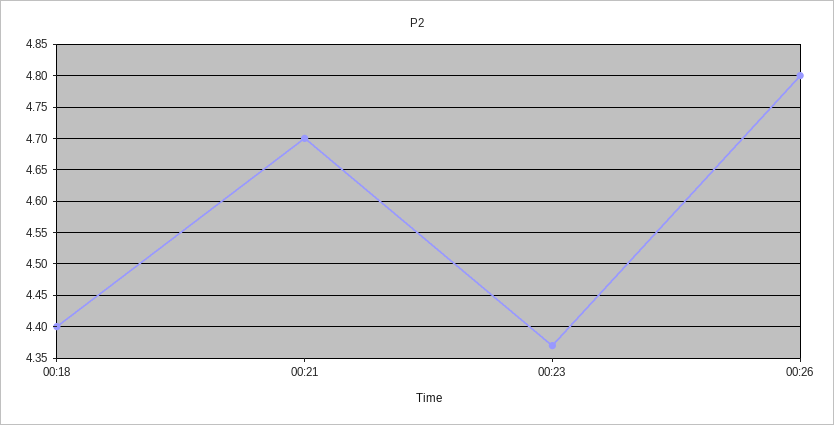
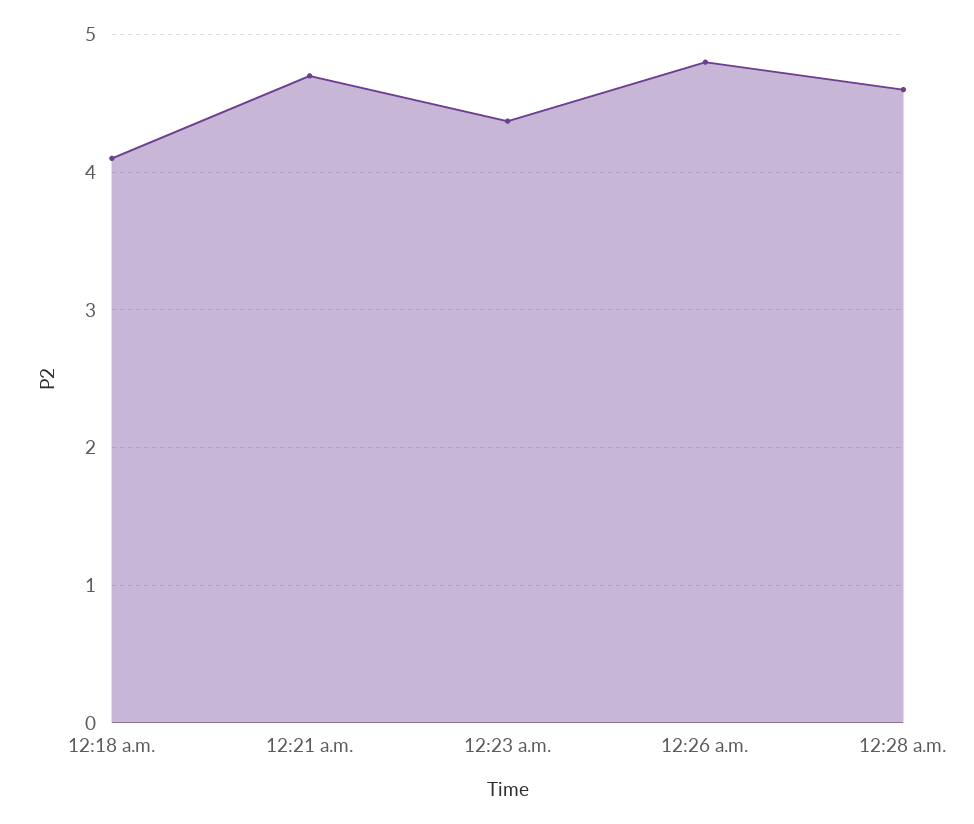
00:18: 4.4 -> 4.1
12:28 a.m.: none -> 4.6

